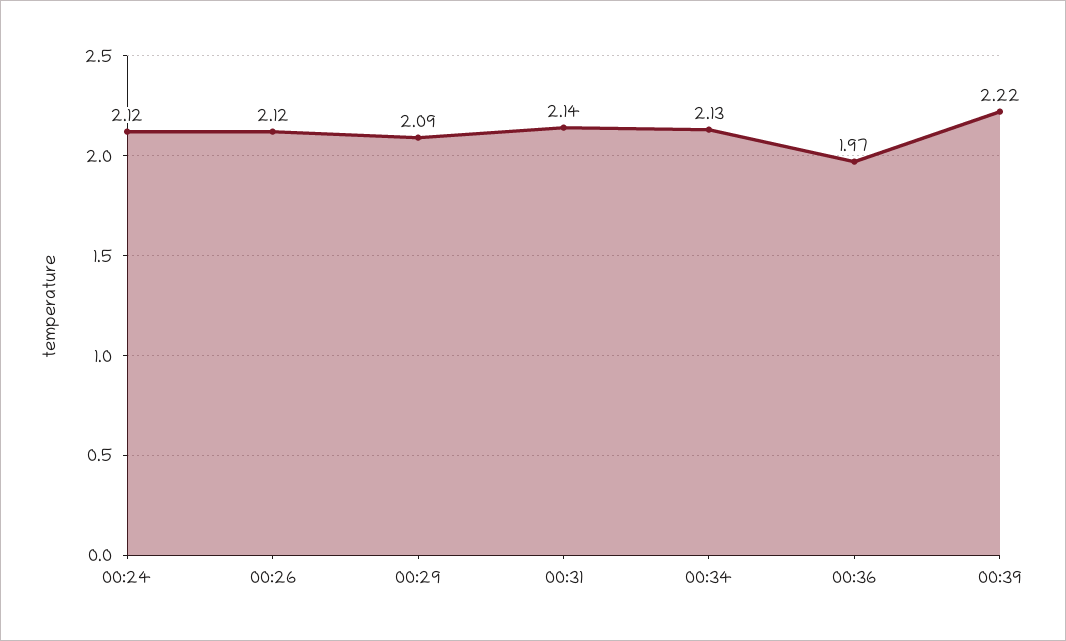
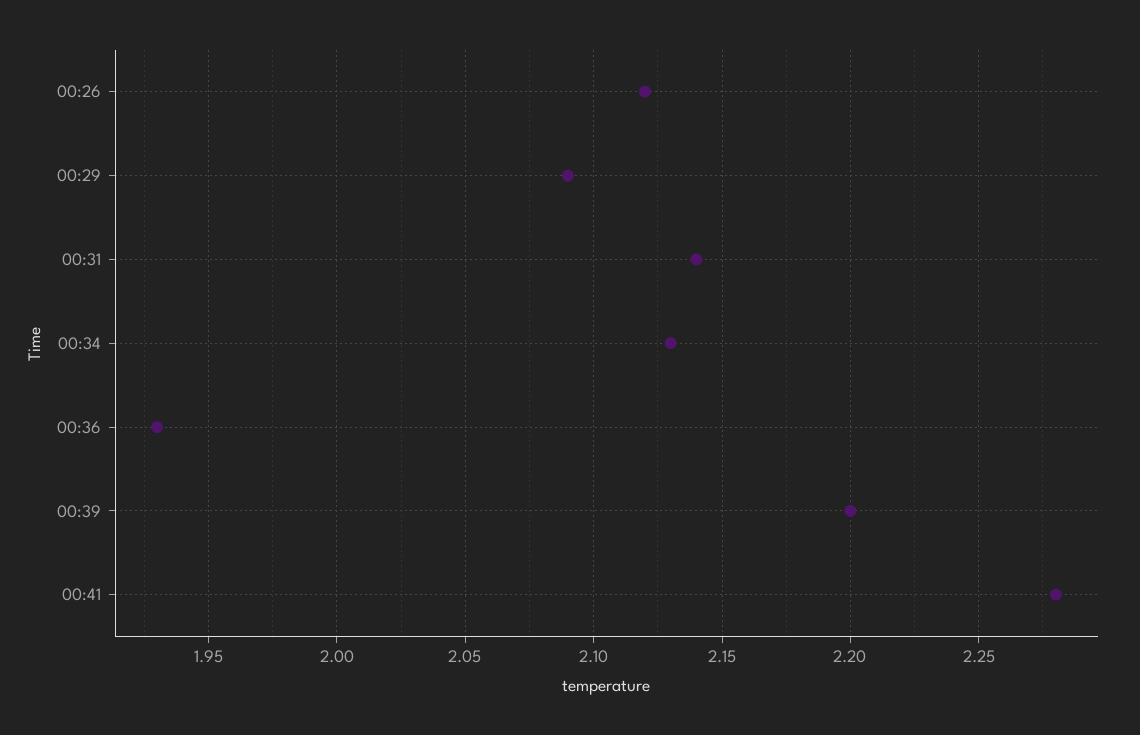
00:24: 2.12 -> none
00:36: 1.97 -> 1.93
00:39: 2.22 -> 2.2
00:41: none -> 2.28

